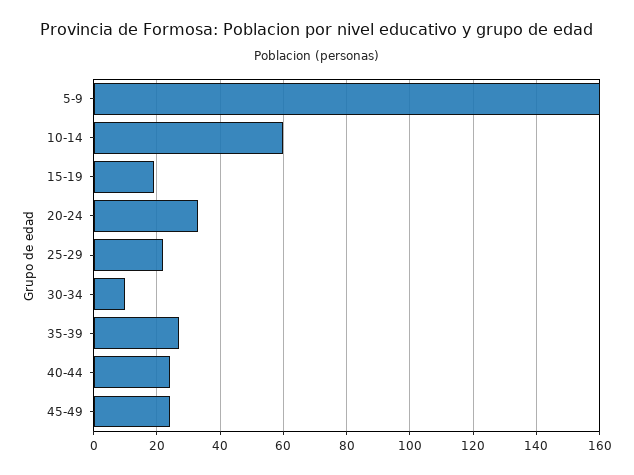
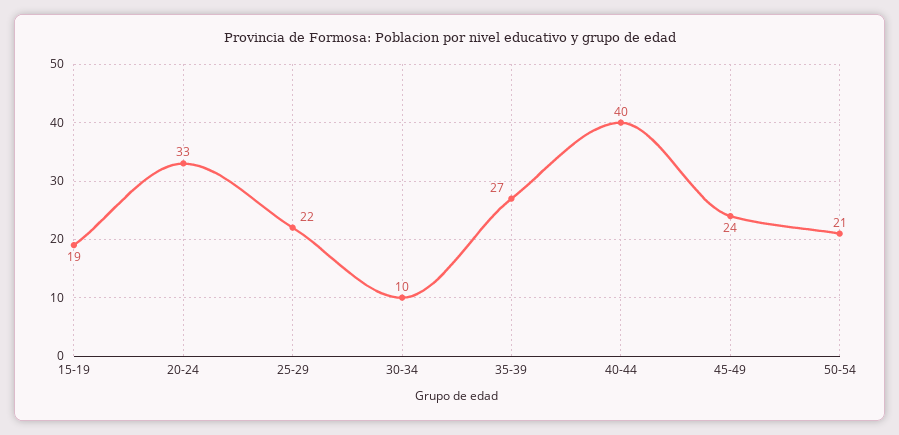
5-9: 160 -> none
10-14: 60 -> none
40-44: 25 -> 40
50-54: none -> 21

